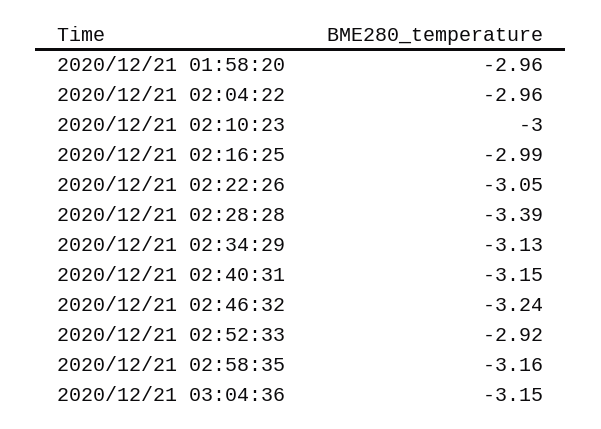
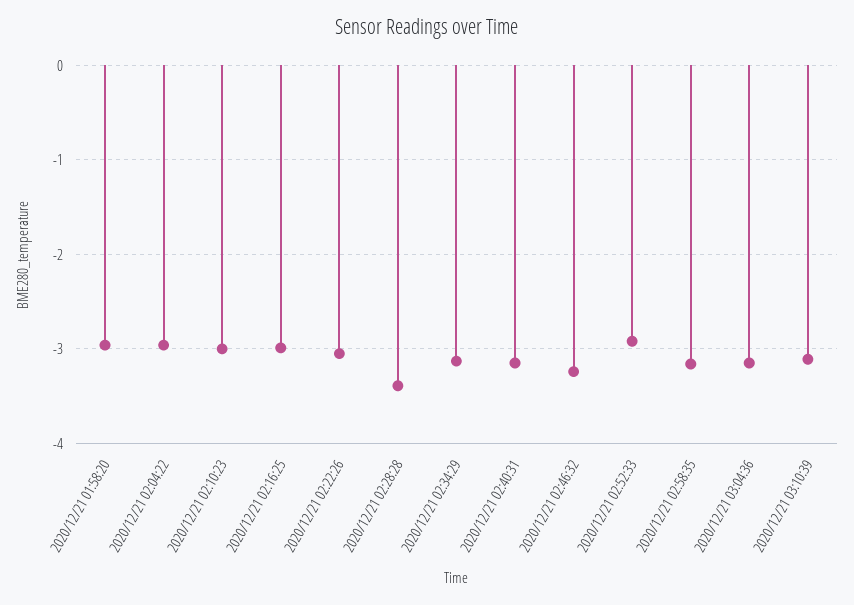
2020/12/21 03:10:39: none -> -3.1

